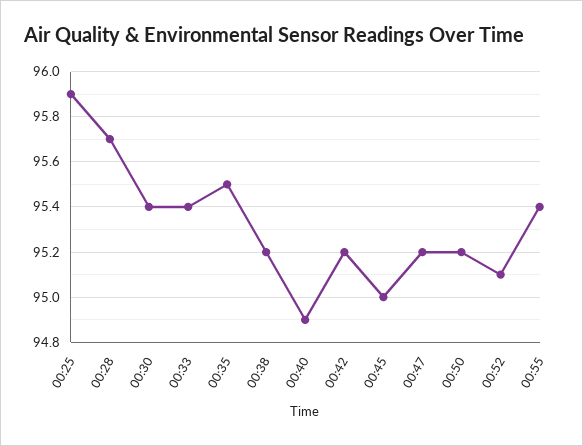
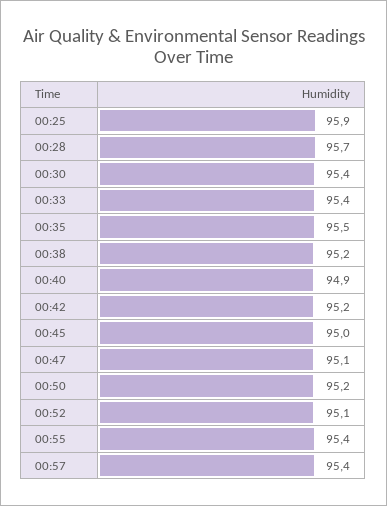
00:47: 95.2 -> 95.1
00:57: none -> 95.4

